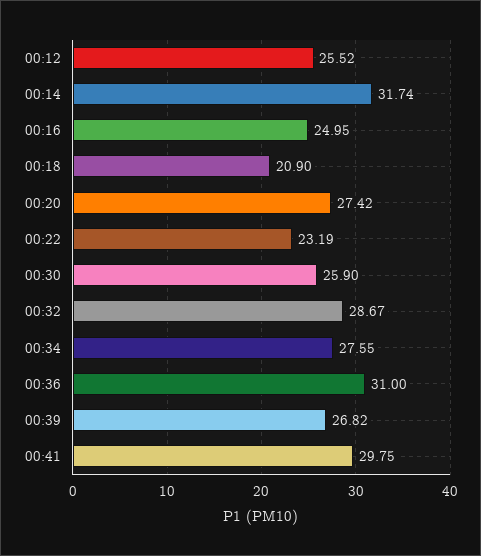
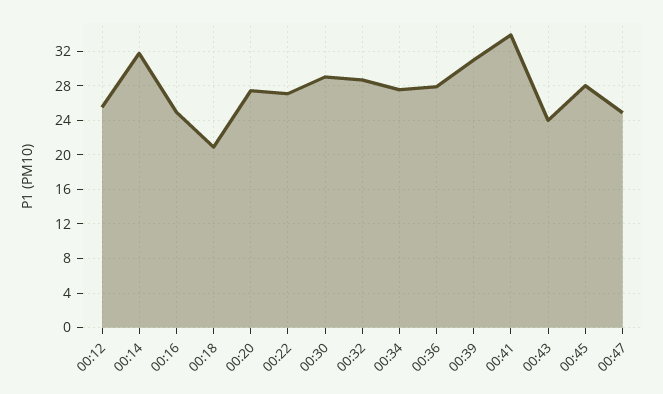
00:22: 23.19 -> 27
00:30: 25.9 -> 29
00:36: 31 -> 28
00:39: 26.82 -> 31
00:41: 29.75 -> 34
00:43: none -> 24
00:45: none -> 28
00:47: none -> 25

